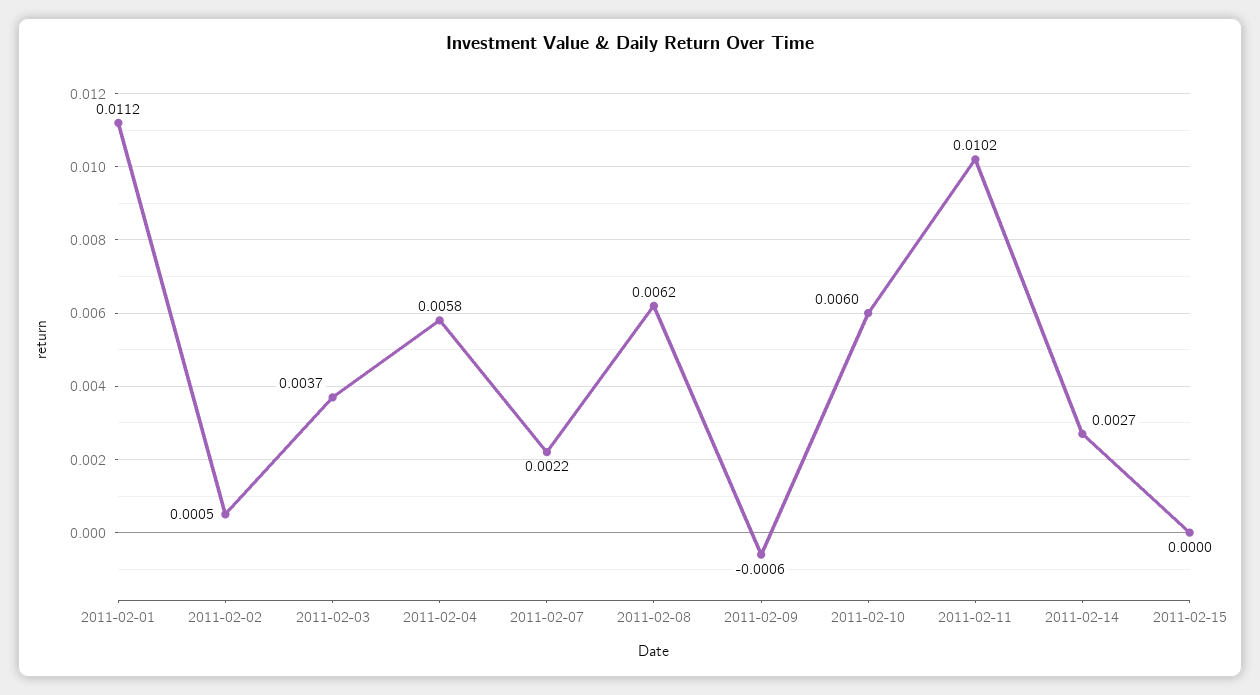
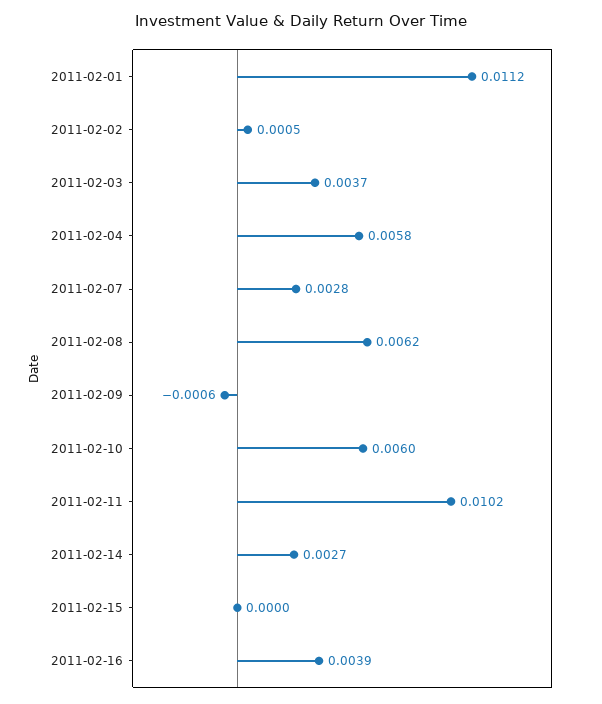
2011-02-07: 0.0022 -> 0.0028
2011-02-16: none -> 0.0039

